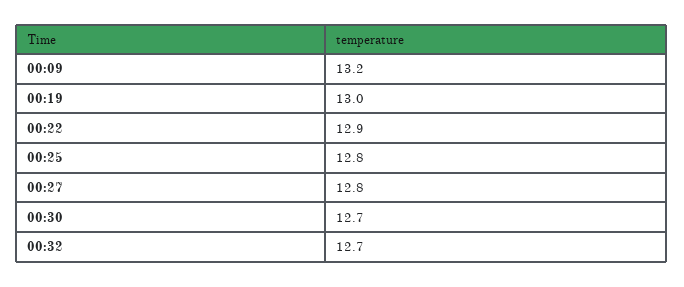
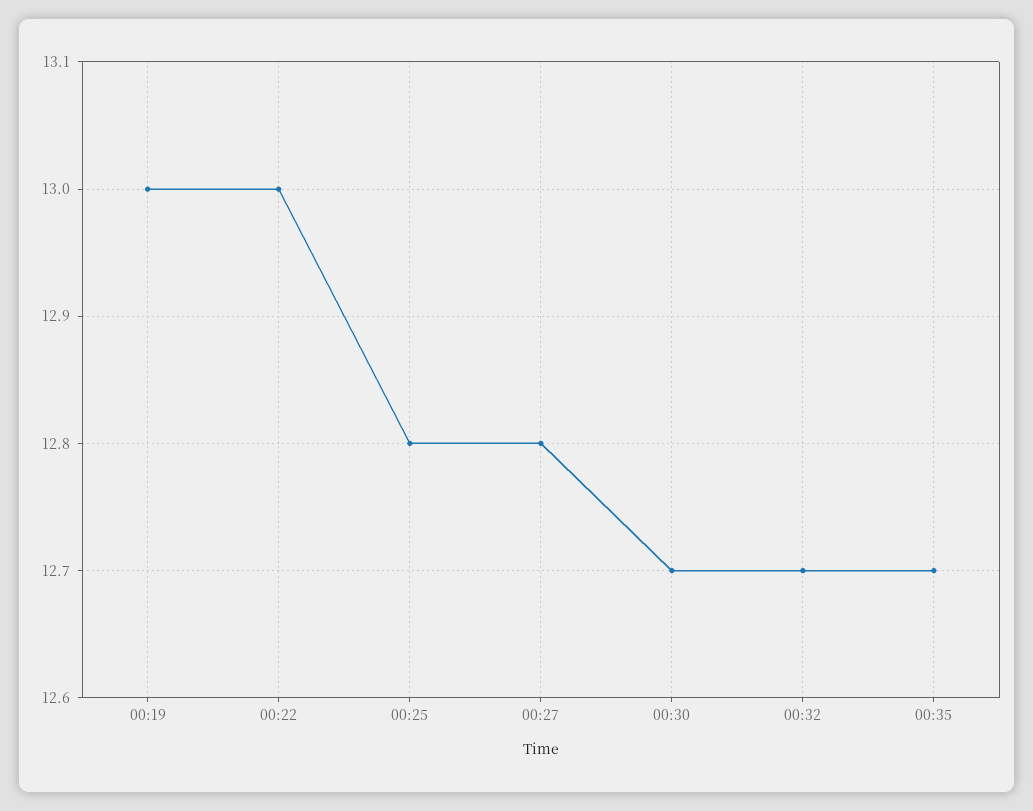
00:09: 13.2 -> none
00:22: 12.9 -> 13
00:35: none -> 12.7

